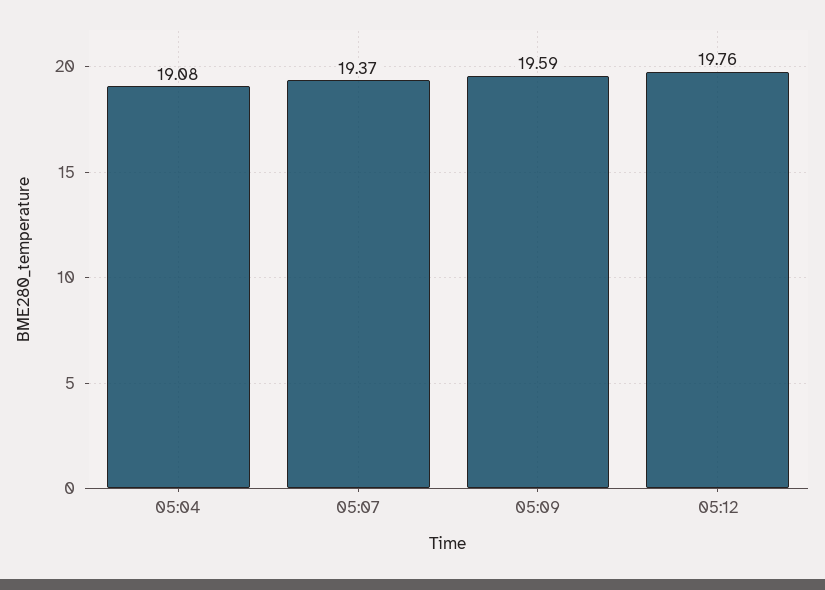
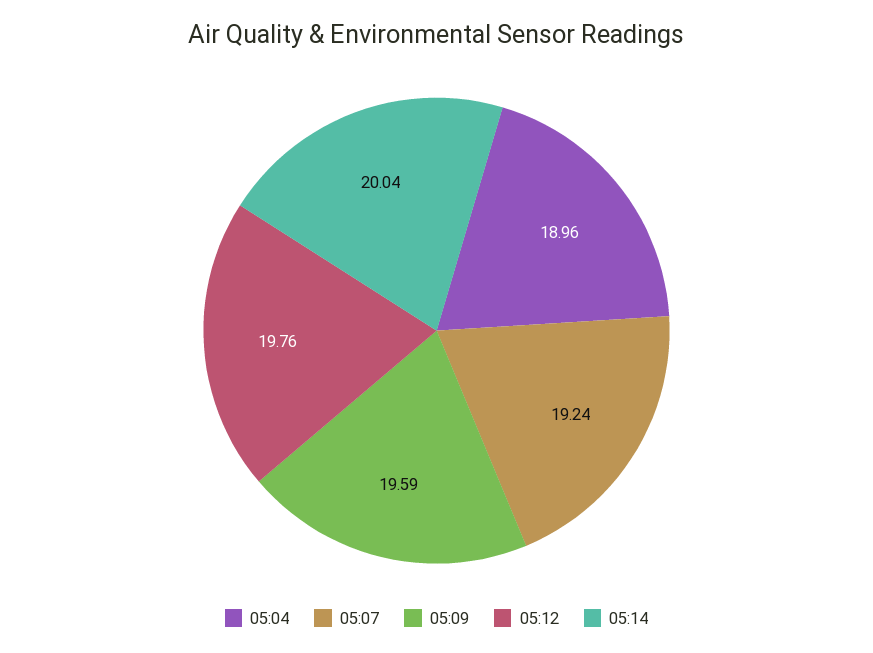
05:04: 19.08 -> 18.96
05:07: 19.37 -> 19.24
05:14: none -> 20.04

